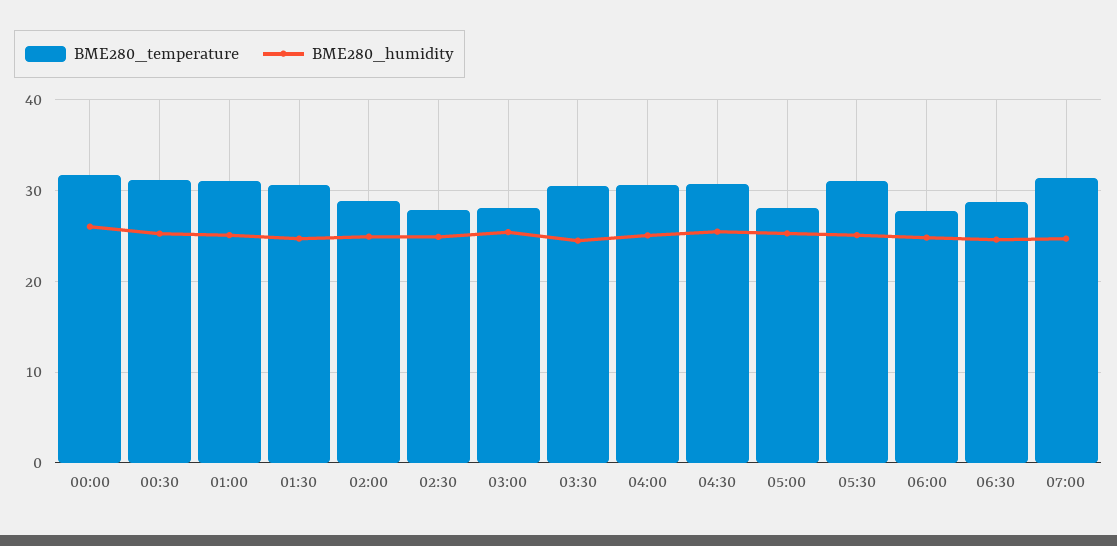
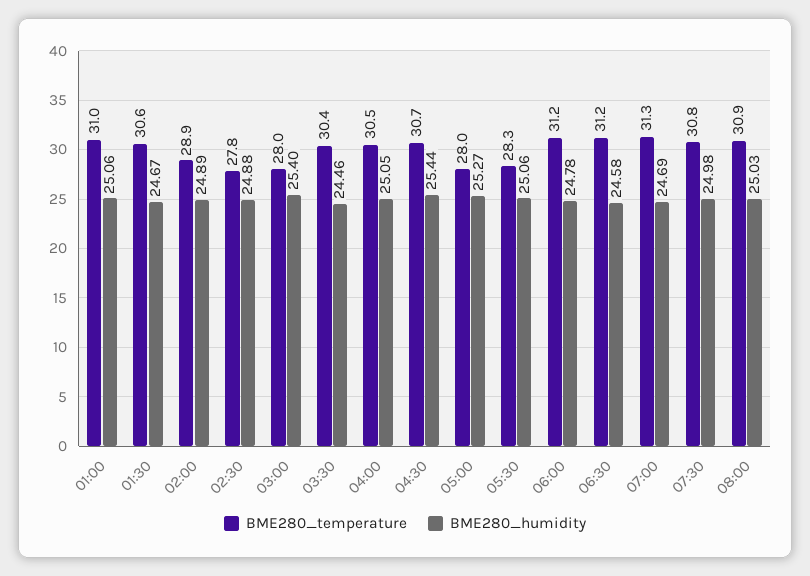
BME280_temperature, 00:00: 32 -> none
BME280_humidity, 00:00: 26 -> none
BME280_temperature, 00:30: 31 -> none
BME280_humidity, 00:30: 25 -> none
BME280_temperature, 05:30: 31 -> 28.3
BME280_temperature, 06:00: 28 -> 31.2
BME280_temperature, 06:30: 29 -> 31.2
BME280_temperature, 07:30: none -> 30.8
BME280_humidity, 07:30: none -> 24.98
BME280_temperature, 08:00: none -> 30.9
BME280_humidity, 08:00: none -> 25.03

